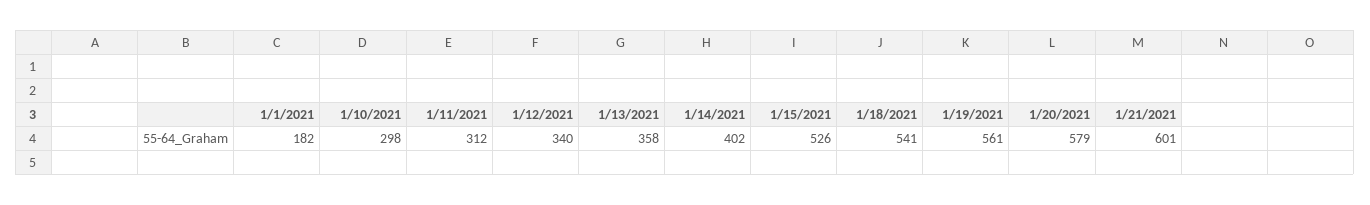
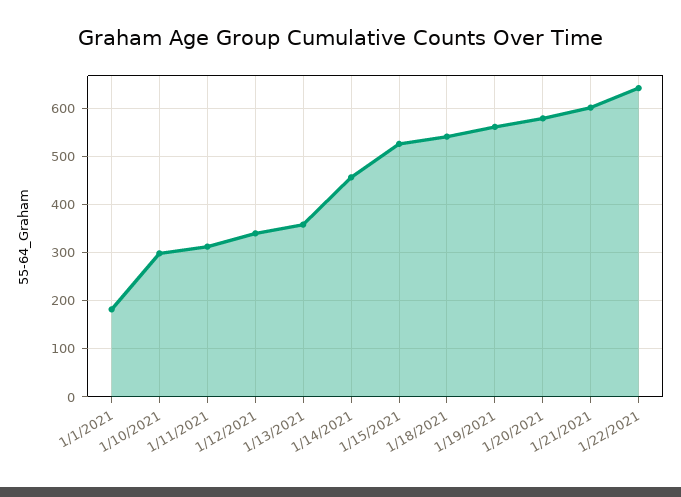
1/14/2021: 402 -> 460
1/22/2021: none -> 640

